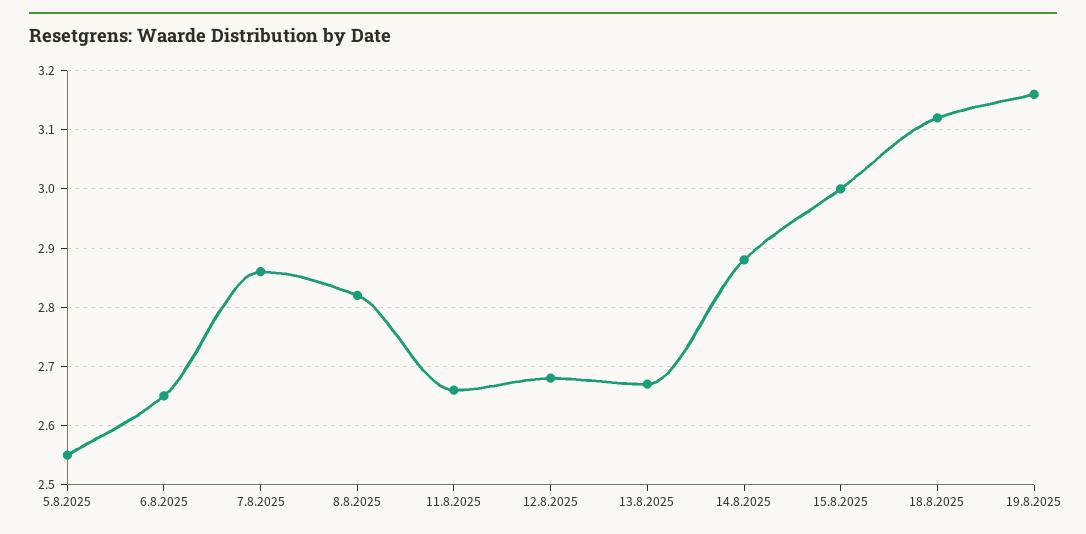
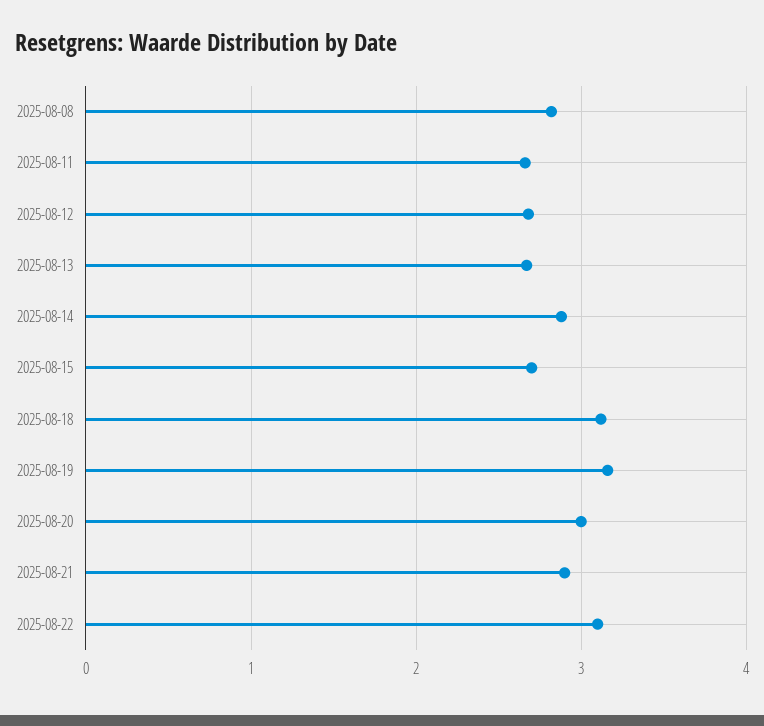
5.8.2025: 2.55 -> none
6.8.2025: 2.65 -> none
7.8.2025: 2.85 -> none
15.8.2025: 3 -> 2.7
2025-08-20: none -> 3
2025-08-21: none -> 2.9
2025-08-22: none -> 3.1

